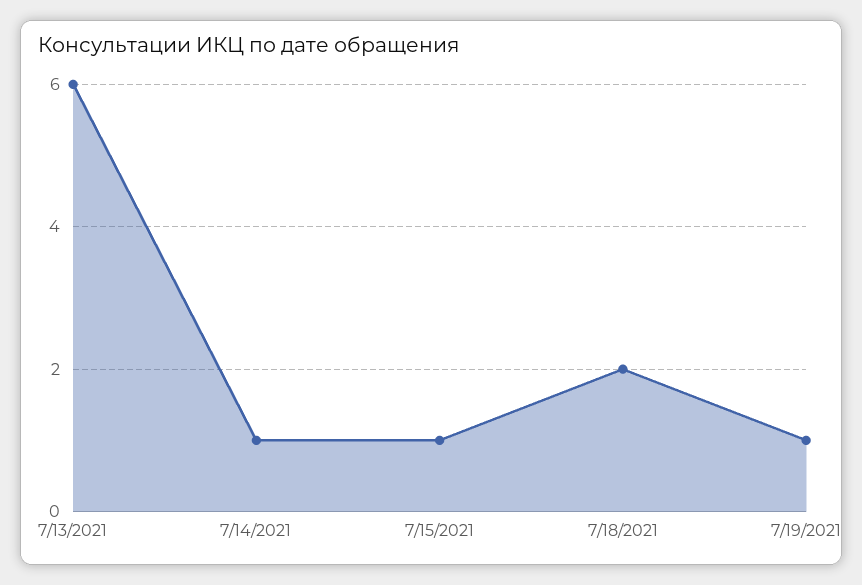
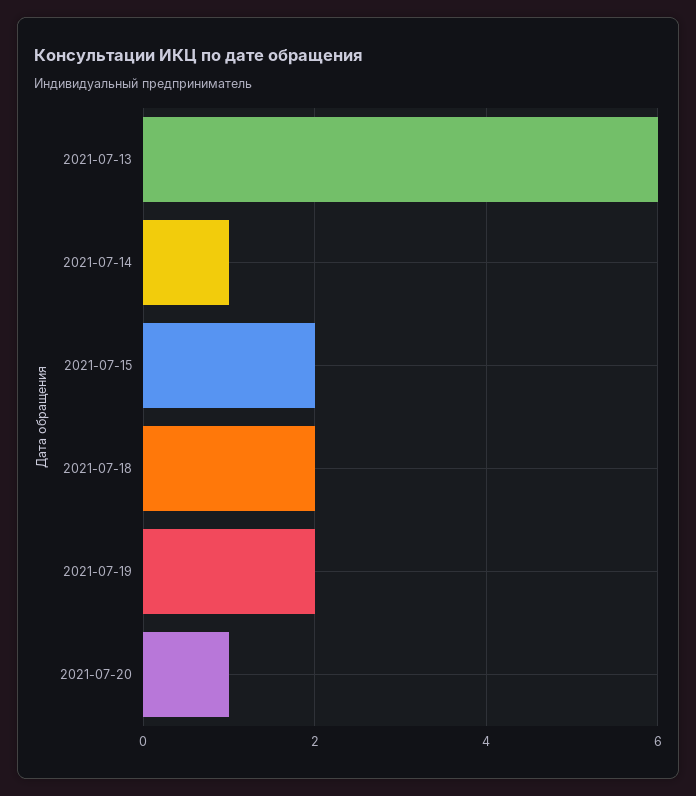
7/15/2021: 1 -> 2
7/19/2021: 1 -> 2
2021-07-20: none -> 1

